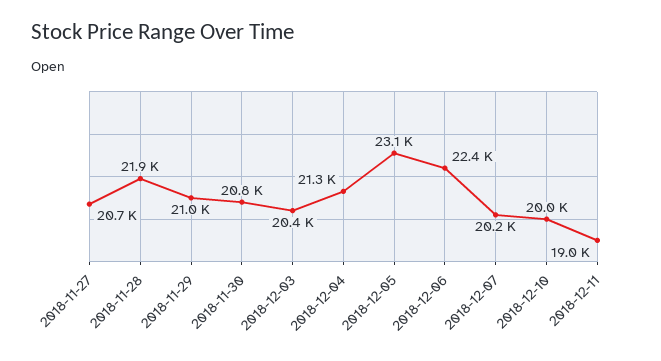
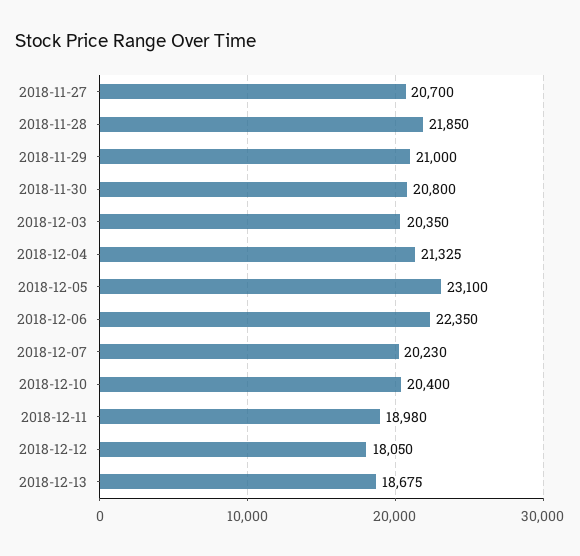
2018-12-10: 20000 -> 20400
2018-12-12: none -> 18050
2018-12-13: none -> 18675

